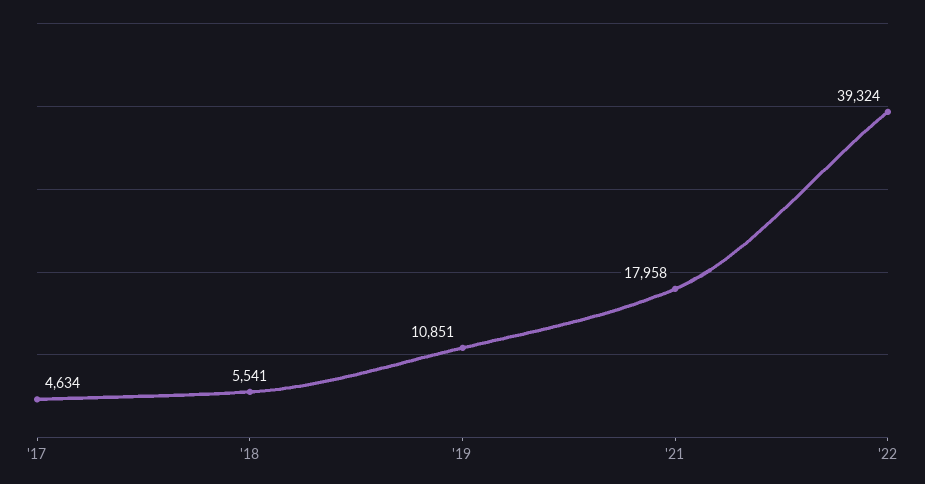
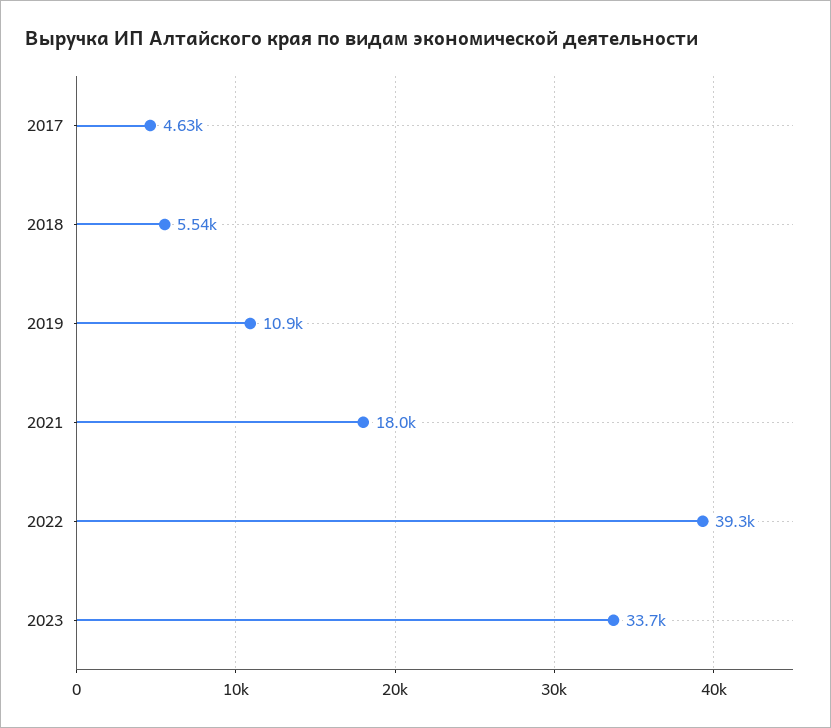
2023: none -> 33700

